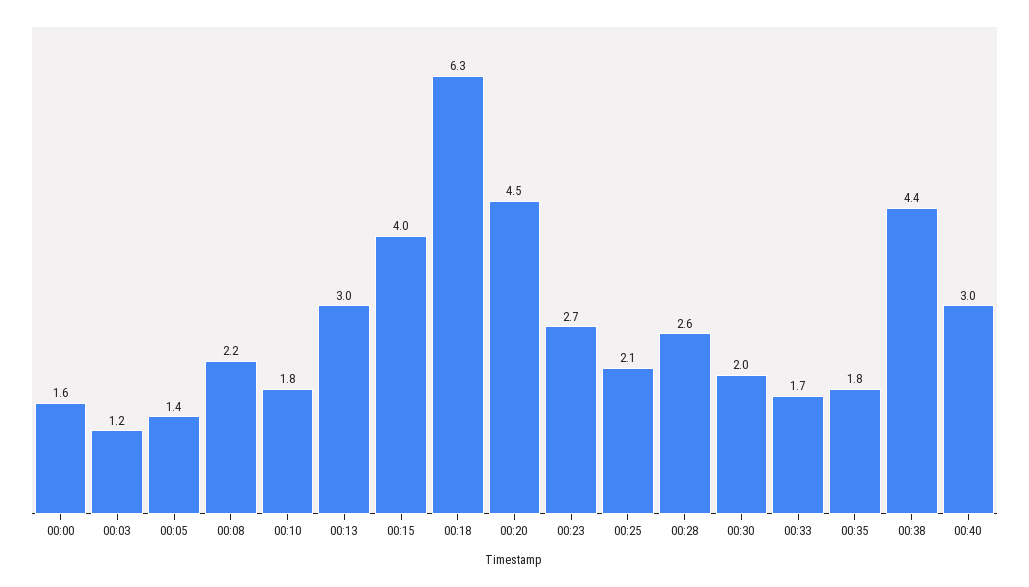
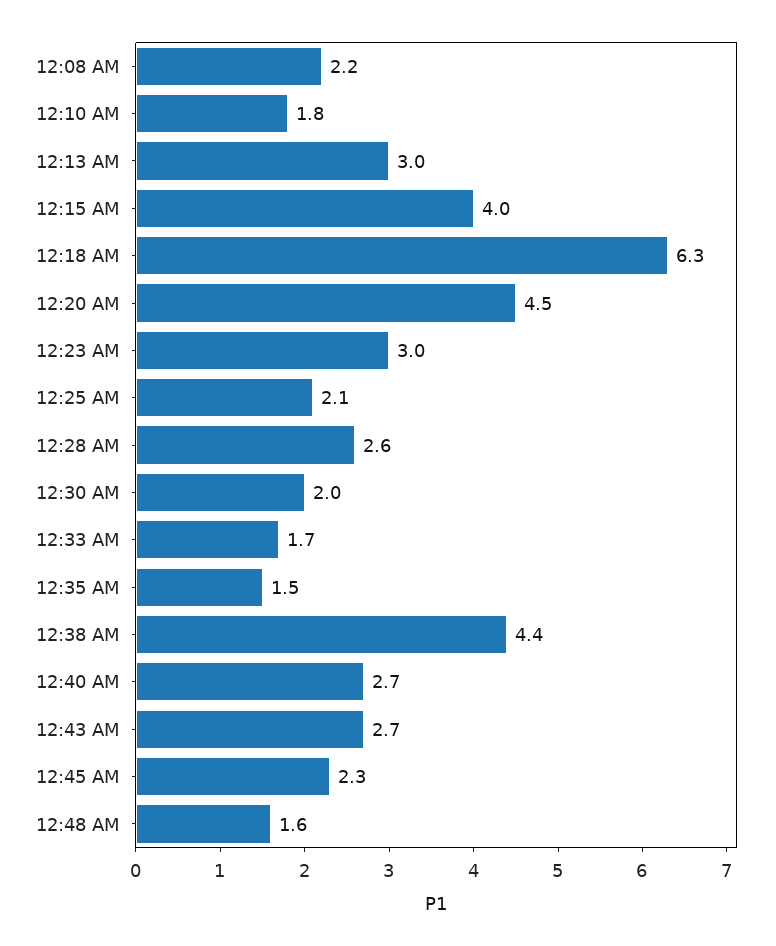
00:00: 1.6 -> none
00:03: 1.2 -> none
00:05: 1.4 -> none
00:23: 2.7 -> 3
00:35: 1.8 -> 1.5
00:40: 3 -> 2.7
12:43 AM: none -> 2.7
12:45 AM: none -> 2.3
12:48 AM: none -> 1.6

